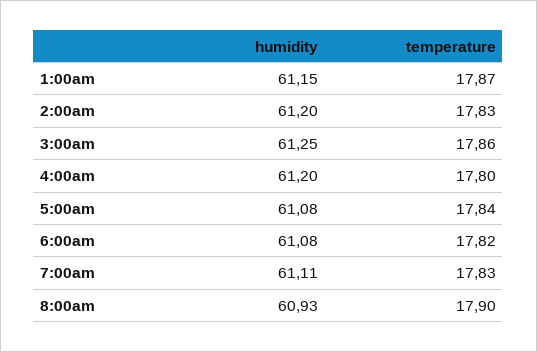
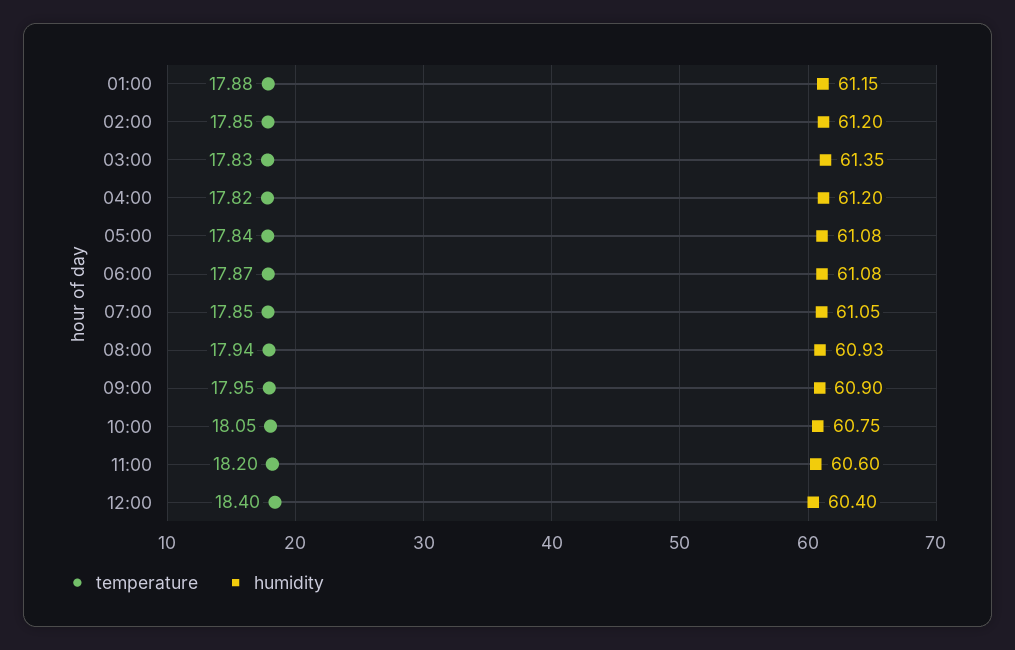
temperature, 1:00am: 17.87 -> 17.88
temperature, 2:00am: 17.83 -> 17.85
humidity, 3:00am: 61.25 -> 61.35
temperature, 3:00am: 17.86 -> 17.83
temperature, 4:00am: 17.8 -> 17.82
temperature, 6:00am: 17.82 -> 17.87
humidity, 7:00am: 61.11 -> 61.05
temperature, 7:00am: 17.83 -> 17.85
temperature, 8:00am: 17.9 -> 17.94
temperature, 09:00: none -> 17.95
humidity, 09:00: none -> 60.9
temperature, 10:00: none -> 18.05
humidity, 10:00: none -> 60.75
temperature, 11:00: none -> 18.2
humidity, 11:00: none -> 60.6
temperature, 12:00: none -> 18.4
humidity, 12:00: none -> 60.4

